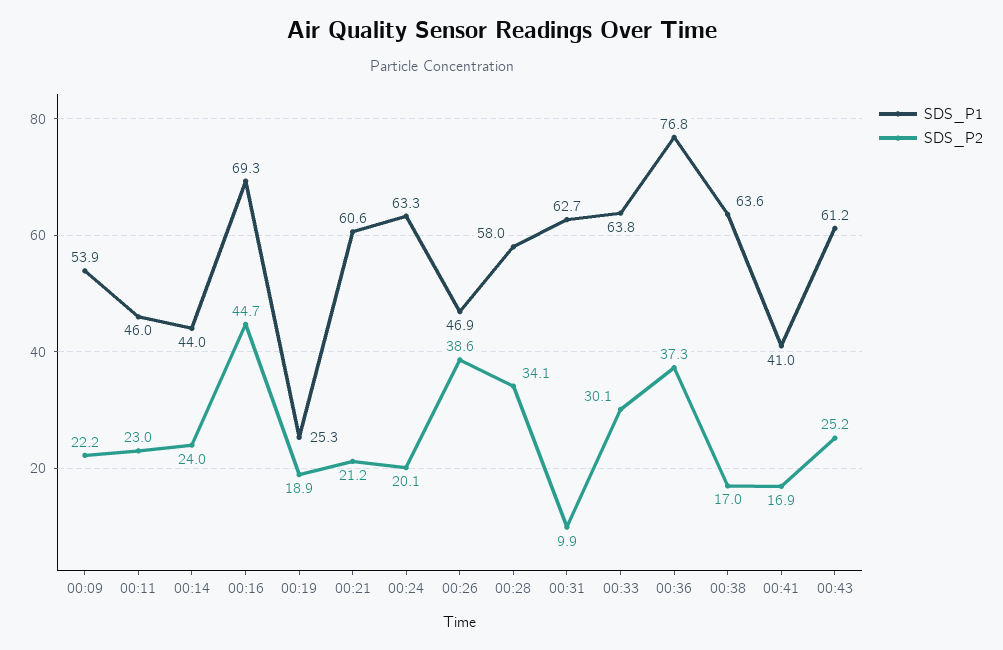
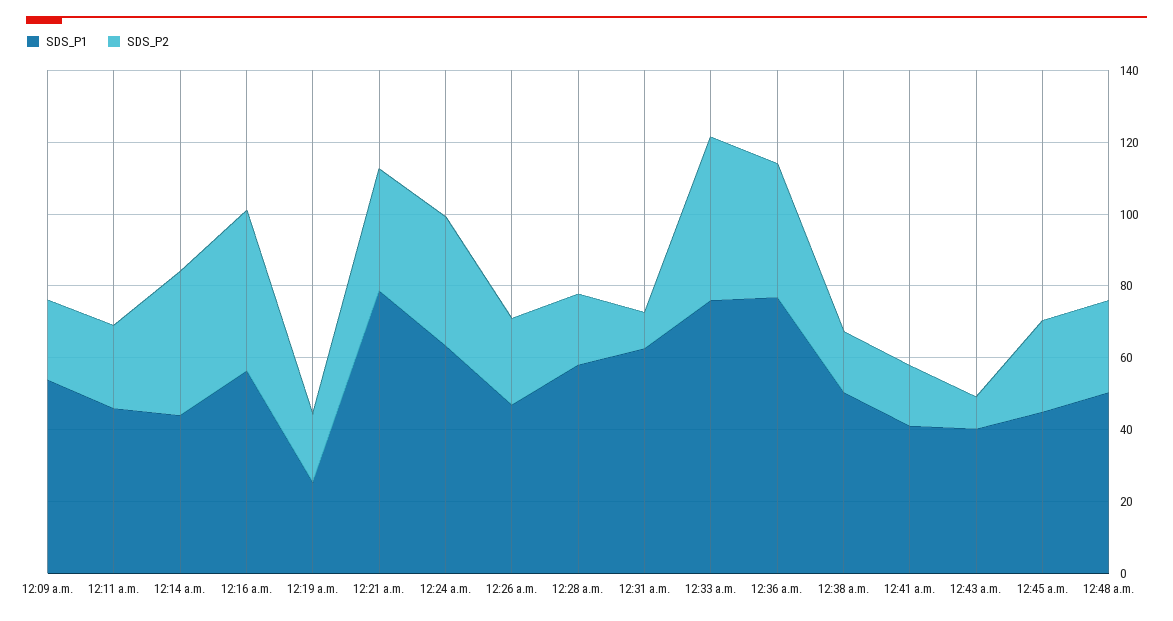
SDS_P2, 00:14: 24 -> 40
SDS_P1, 00:16: 69.3 -> 55
SDS_P1, 00:21: 60.6 -> 80
SDS_P2, 00:21: 21.2 -> 35
SDS_P2, 00:24: 20.1 -> 35
SDS_P2, 00:26: 38.6 -> 25
SDS_P2, 00:28: 34.1 -> 20
SDS_P1, 00:33: 63.8 -> 75
SDS_P2, 00:33: 30.1 -> 45
SDS_P1, 00:38: 63.6 -> 50
SDS_P1, 00:43: 61.2 -> 40
SDS_P2, 00:43: 25.2 -> 10
SDS_P1, 12:45 a.m.: none -> 45
SDS_P2, 12:45 a.m.: none -> 25
SDS_P1, 12:48 a.m.: none -> 50
SDS_P2, 12:48 a.m.: none -> 25

